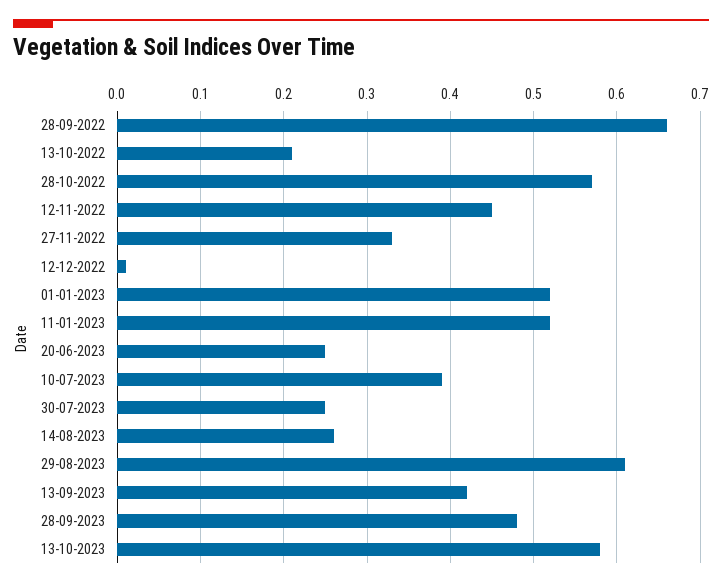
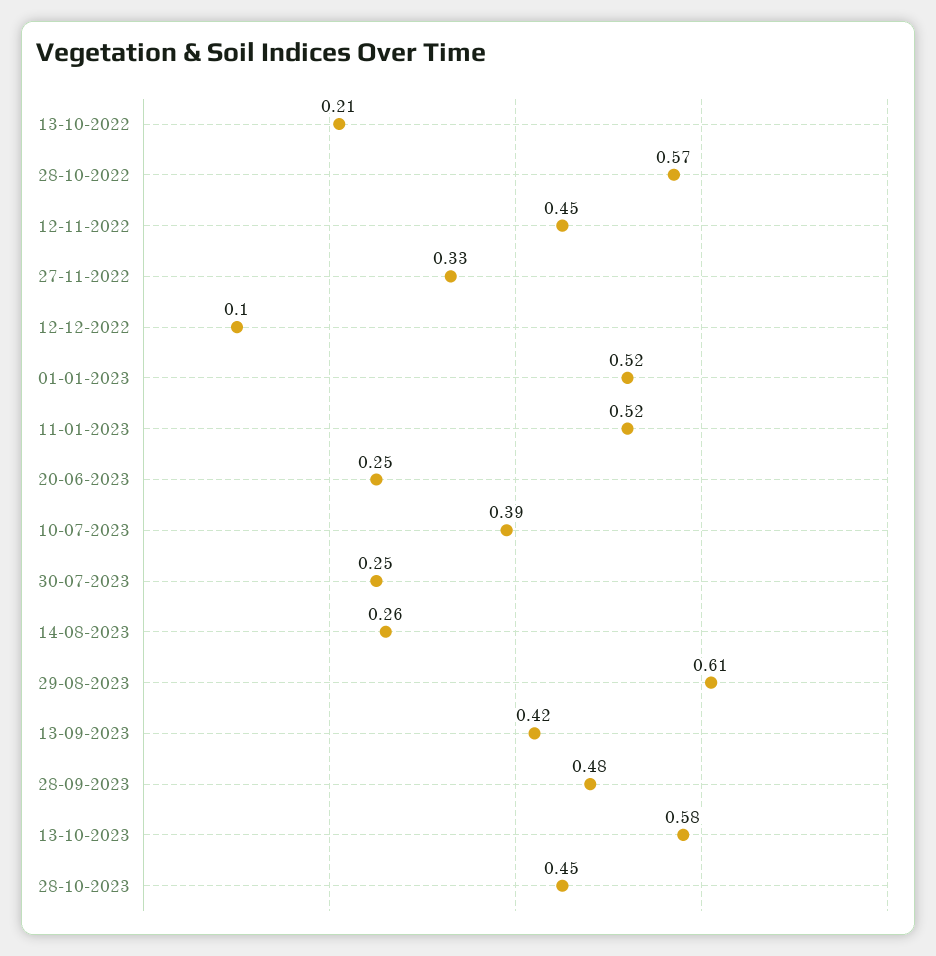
28-09-2022: 0.66 -> none
12-12-2022: 0.01 -> 0.1
28-10-2023: none -> 0.45

